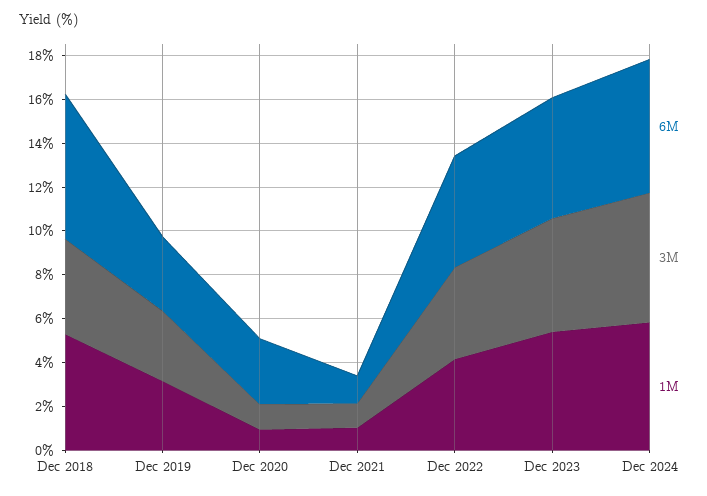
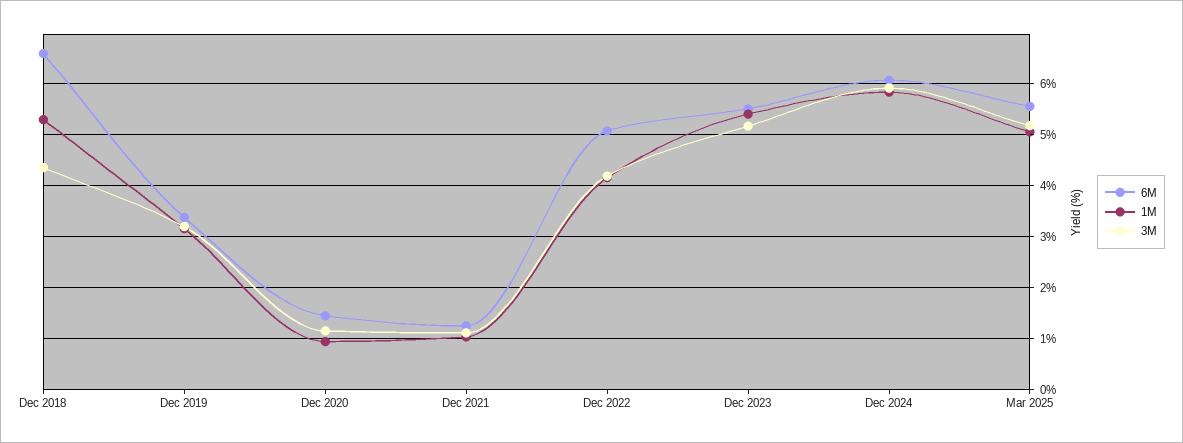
6M, Dec 2020: 3 -> 1.4
6M, Mar 2025: none -> 5.6
1M, Mar 2025: none -> 5
3M, Mar 2025: none -> 5.2

